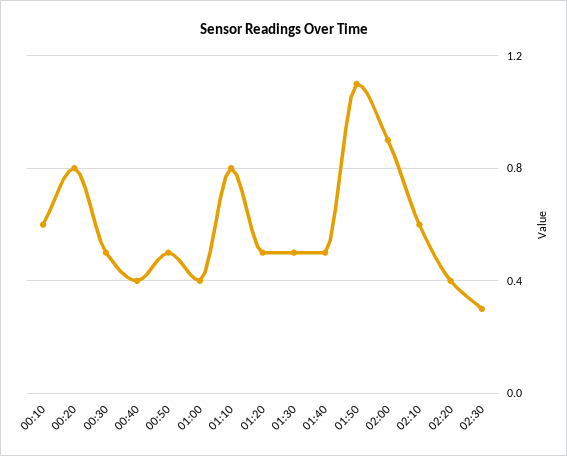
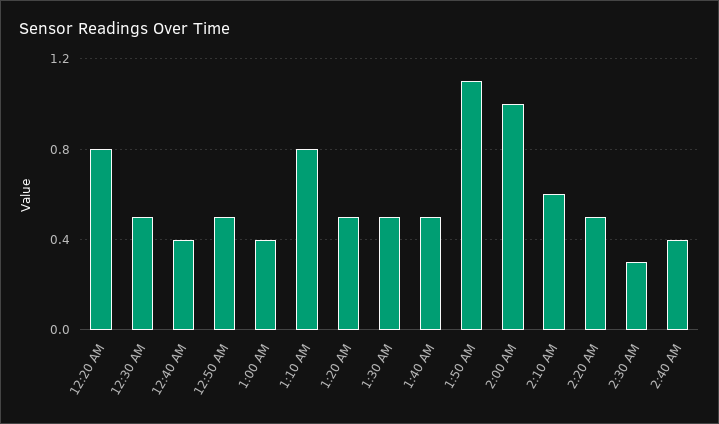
00:10: 0.6 -> none
02:00: 0.9 -> 1
02:20: 0.4 -> 0.5
2:40 AM: none -> 0.4

